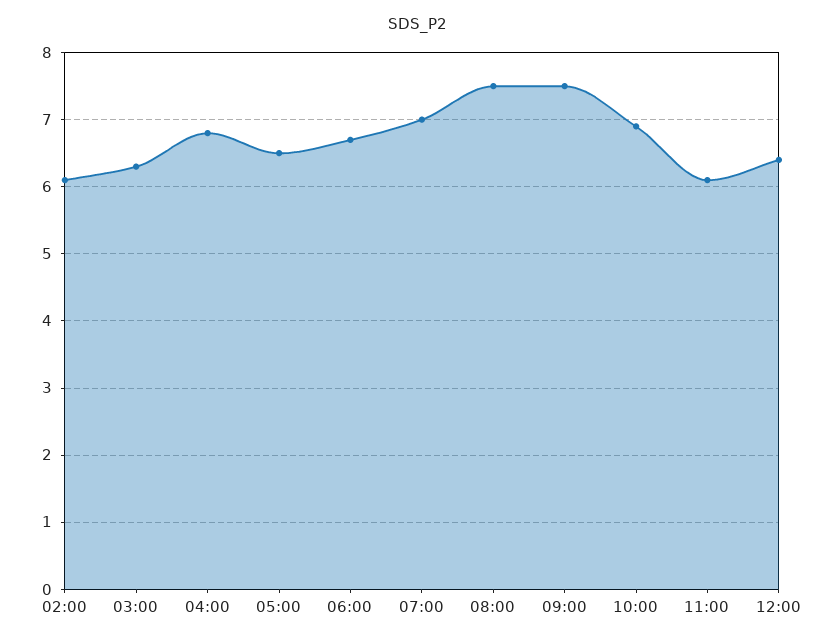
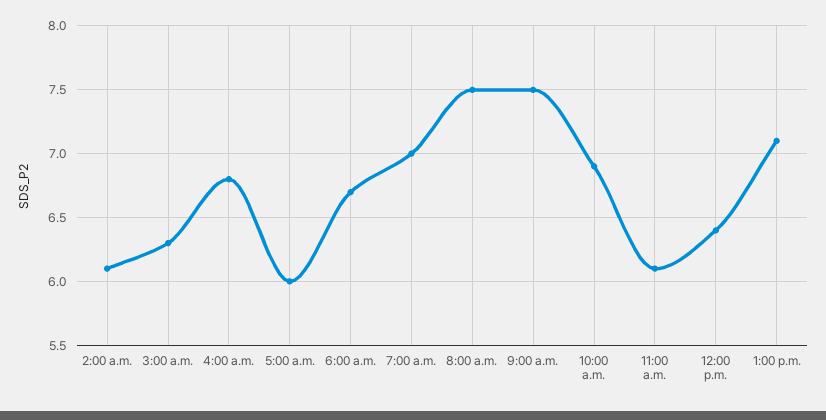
05:00: 6.5 -> 6
1:00 p.m.: none -> 7.1

